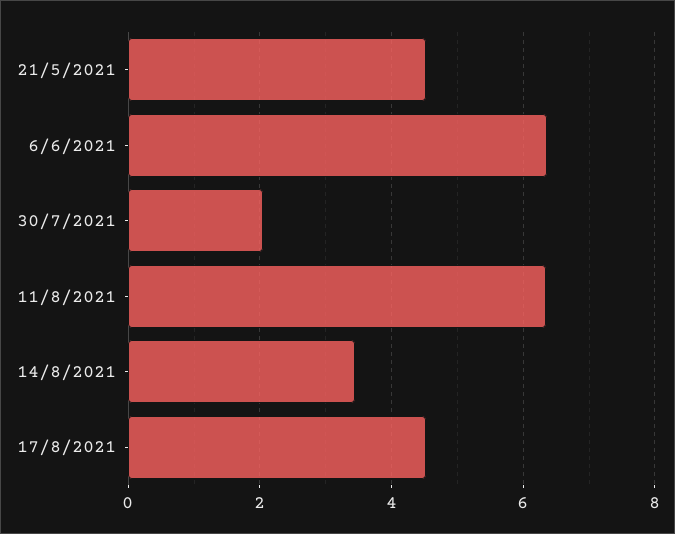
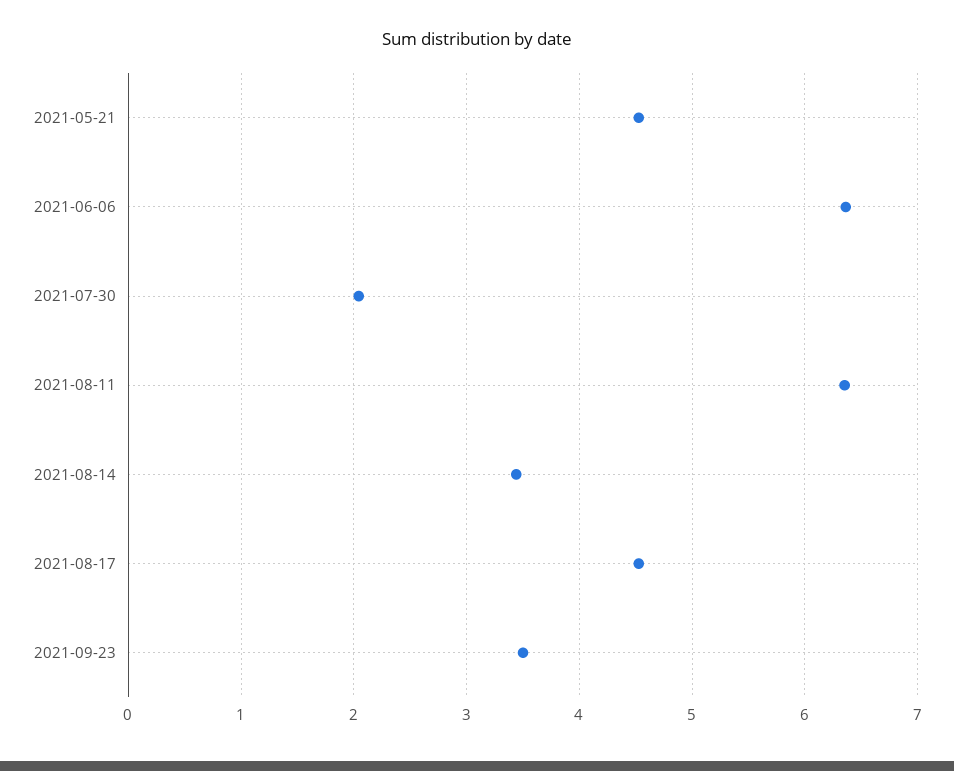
2021-09-23: none -> 3.5

